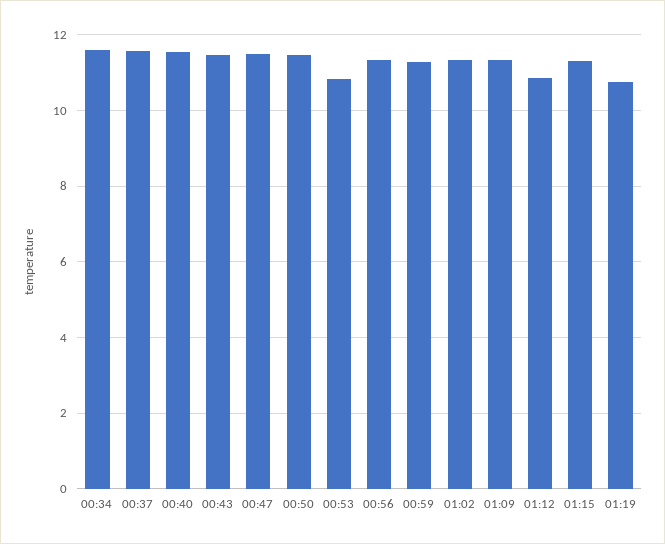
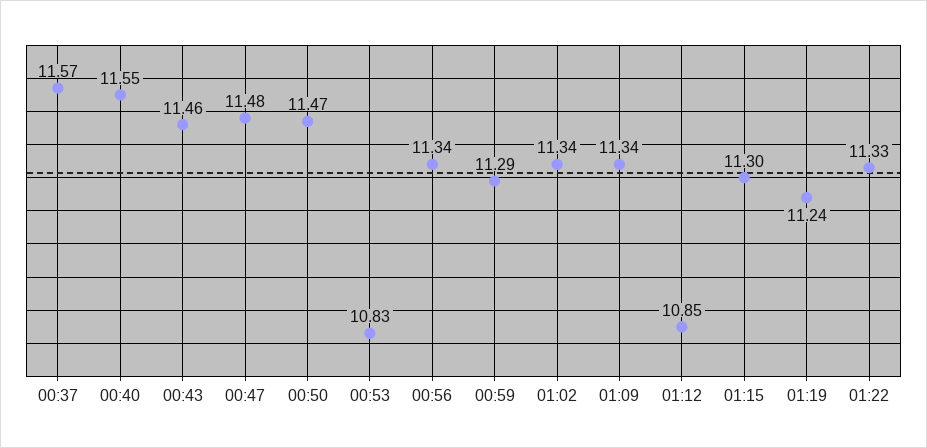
00:34: 11.6 -> none
01:19: 10.8 -> 11.24
01:22: none -> 11.33

